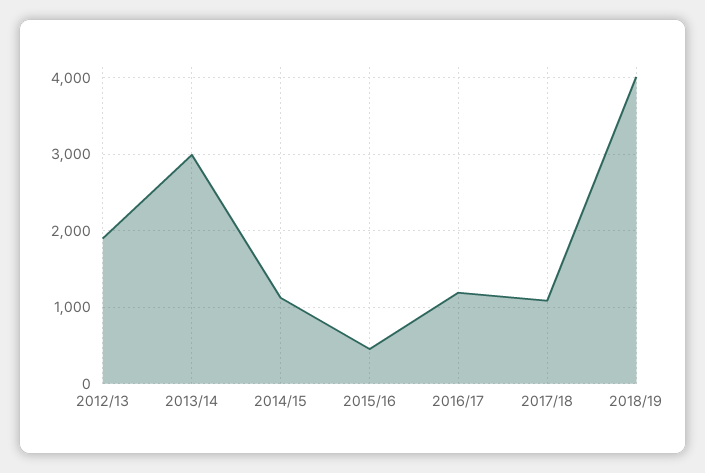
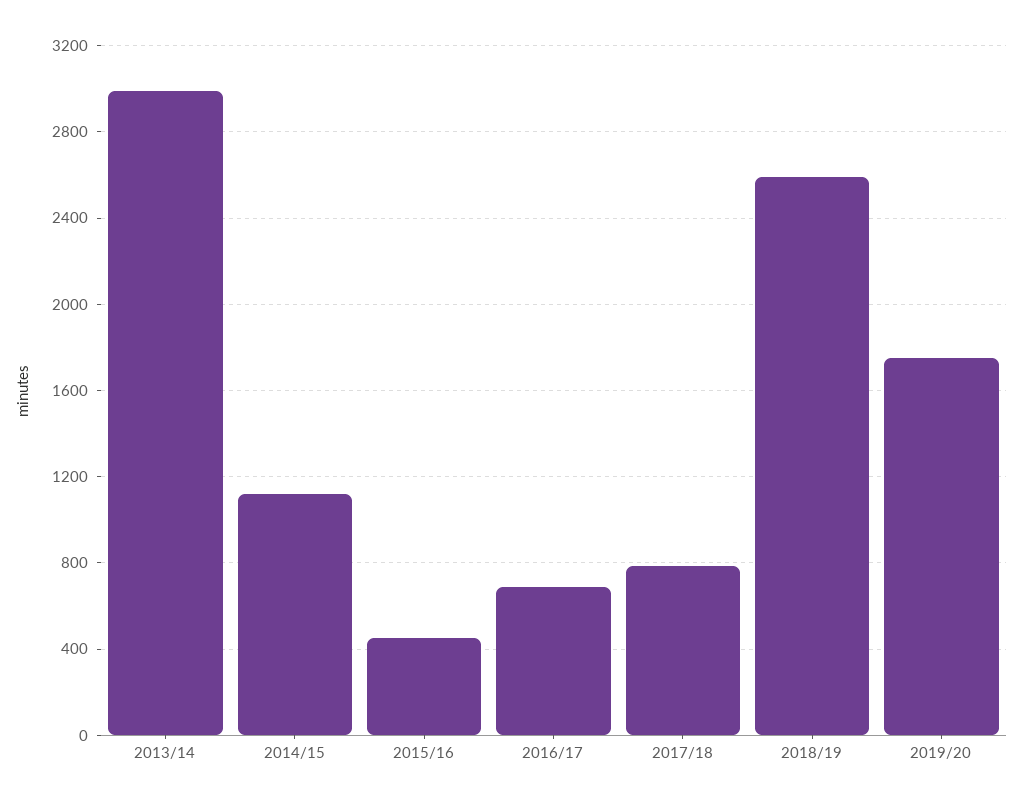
2012/13: 1900 -> none
2016/17: 1200 -> 700
2017/18: 1100 -> 800
2018/19: 4000 -> 2600
2019/20: none -> 1750

